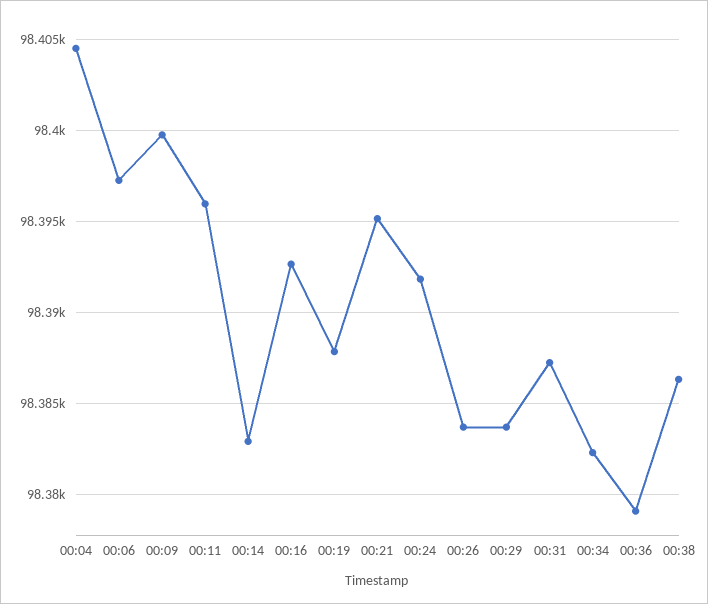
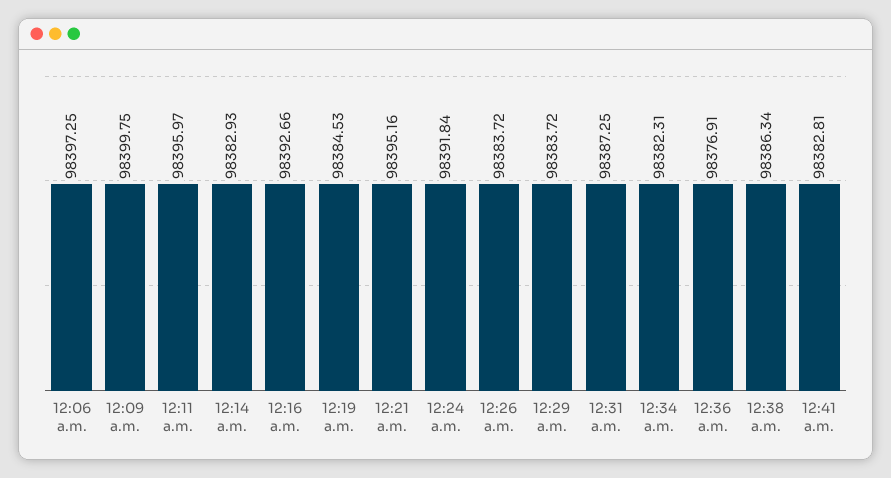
00:04: 98404.5 -> none
00:19: 98388 -> 98384.53
00:36: 98379 -> 98376.91
12:41 a.m.: none -> 98382.81

